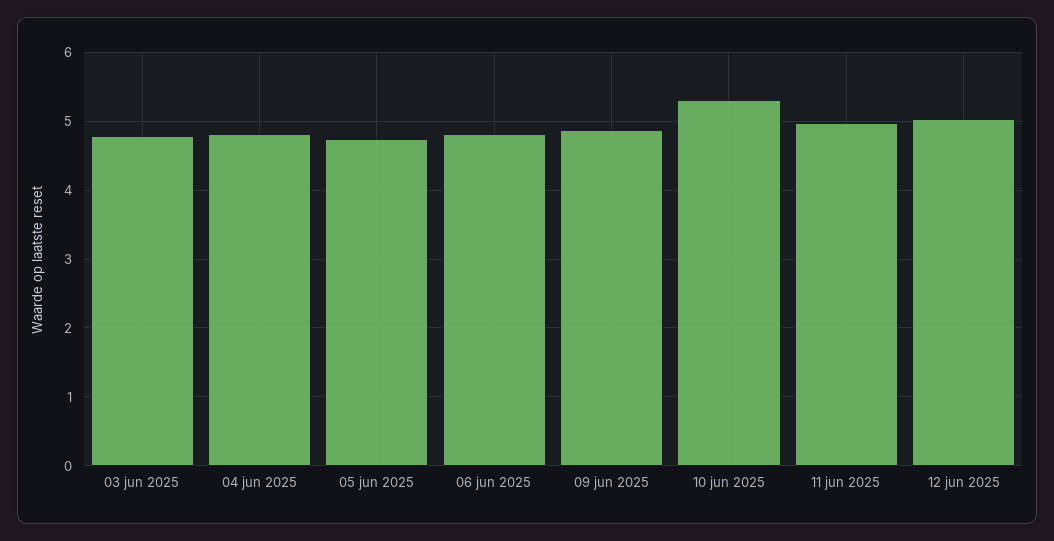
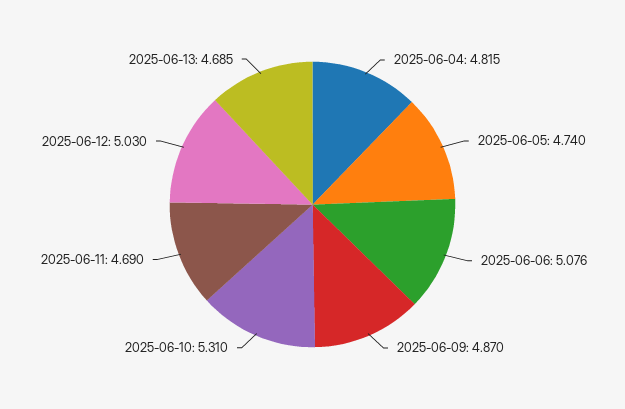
03 jun 2025: 4.8 -> none
06 jun 2025: 4.8 -> 5.076
11 jun 2025: 5 -> 4.69
2025-06-13: none -> 4.685

